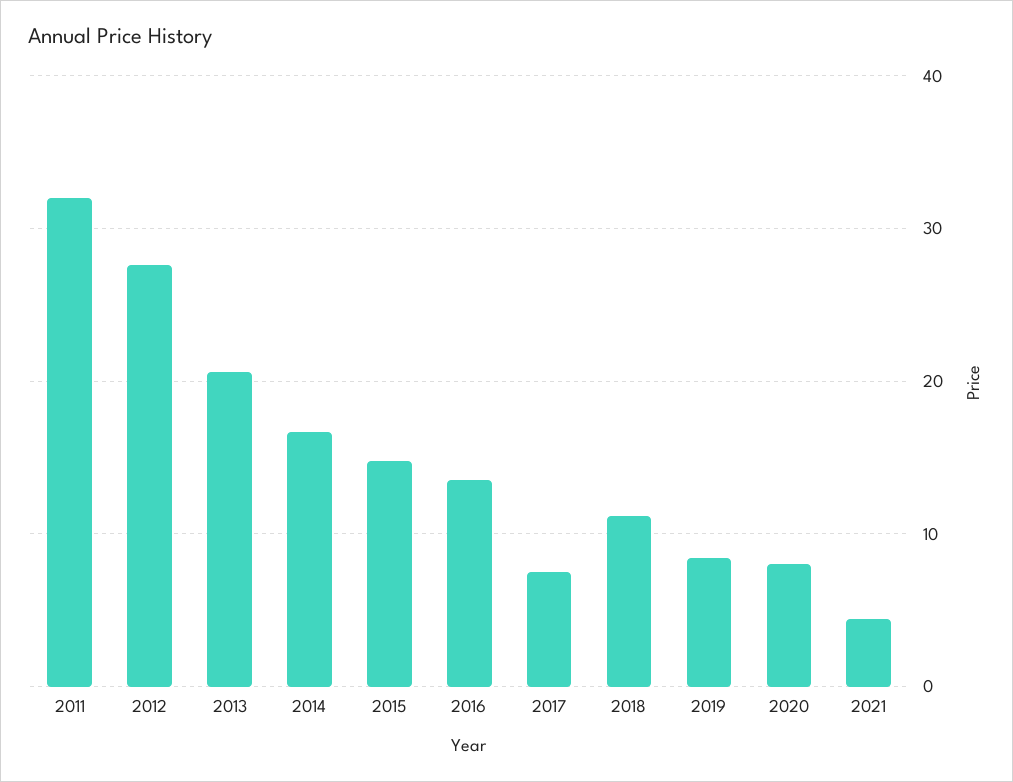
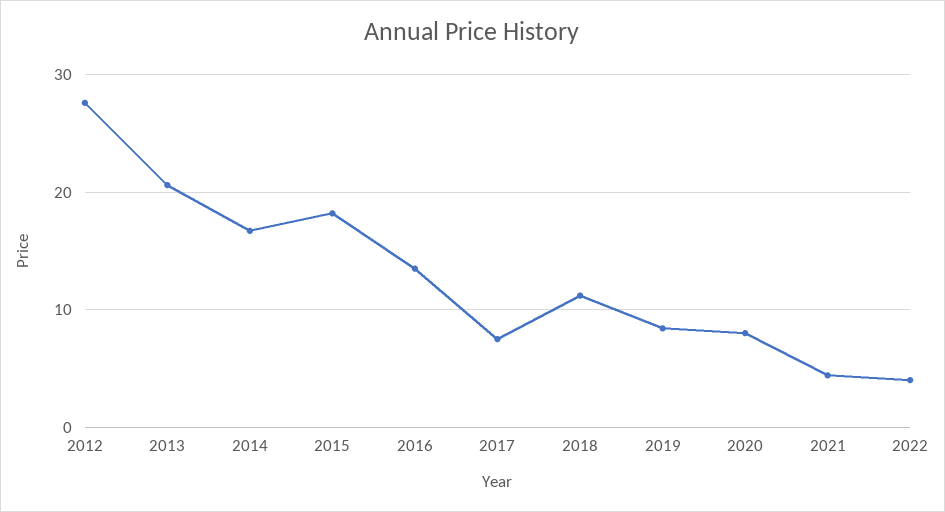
2011: 32 -> none
2015: 15 -> 18
2022: none -> 4

